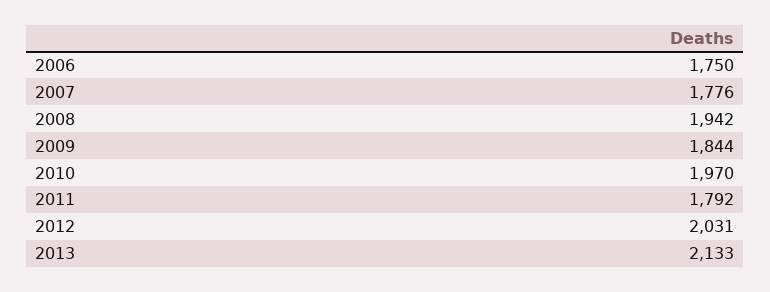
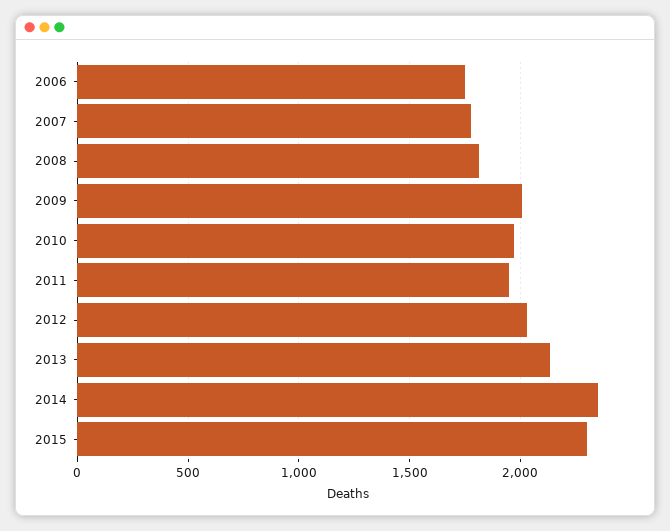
2008: 1942 -> 1800
2009: 1844 -> 2000
2011: 1792 -> 1950
2014: none -> 2350
2015: none -> 2300

